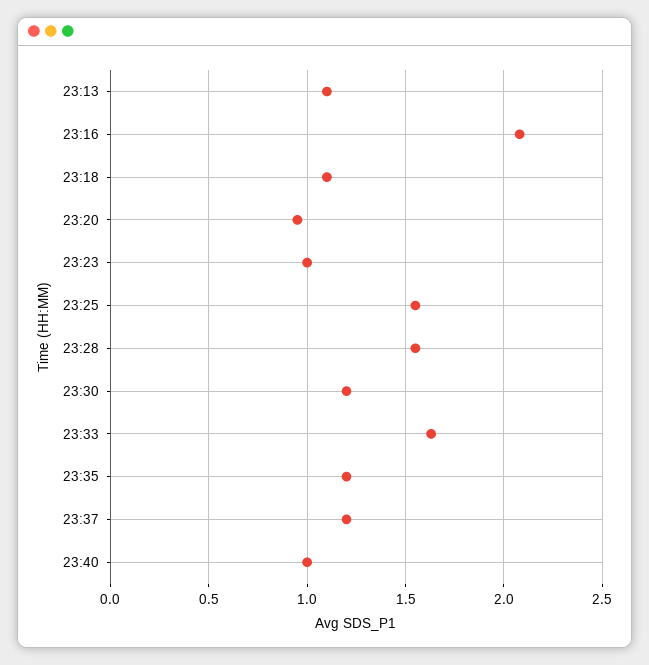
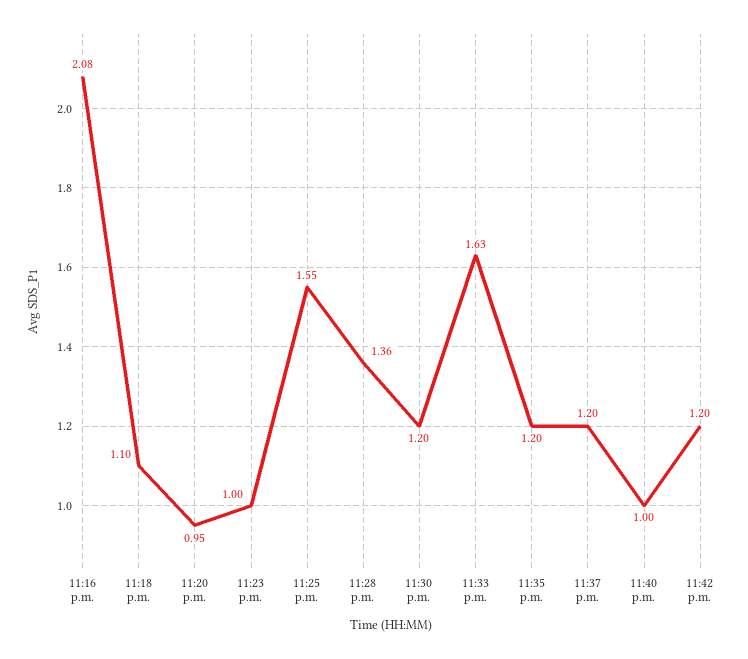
23:13: 1.1 -> none
23:28: 1.55 -> 1.36
11:42 p.m.: none -> 1.2

